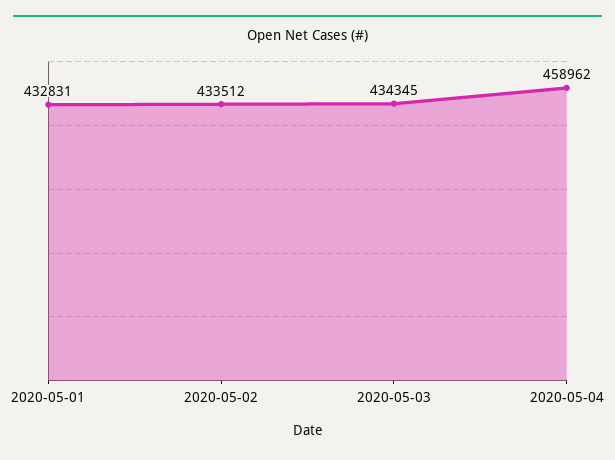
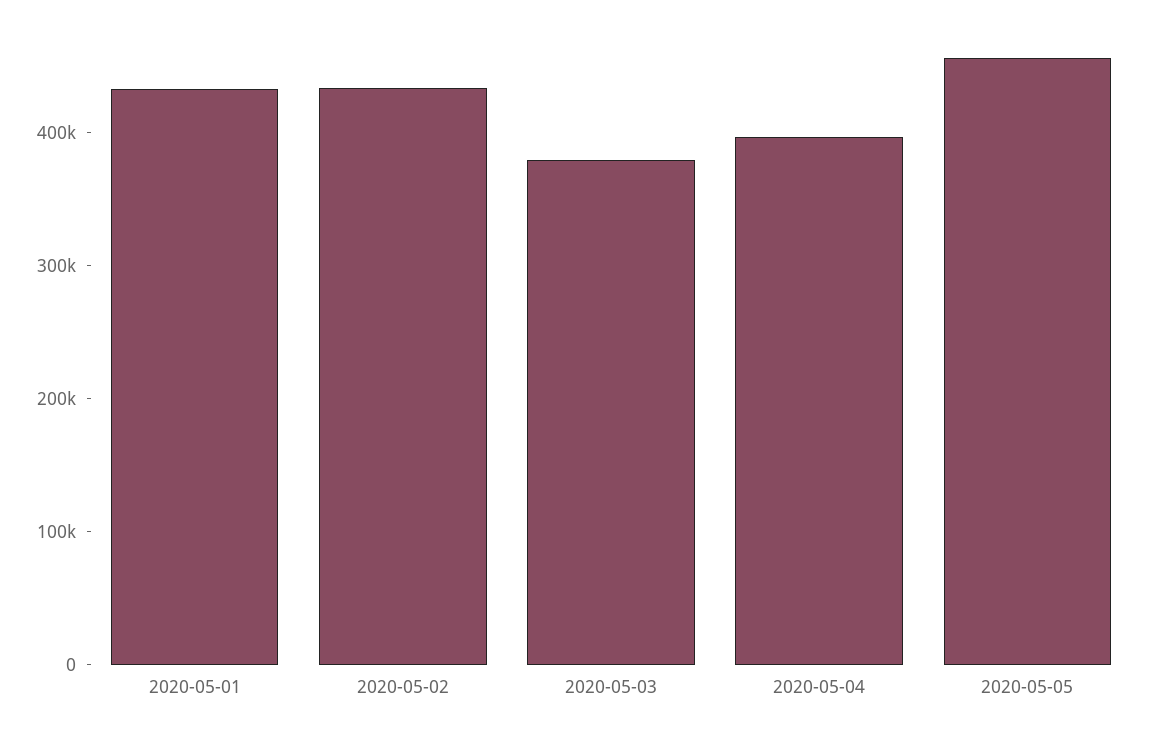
2020-05-03: 434345 -> 380000
2020-05-04: 458962 -> 400000
2020-05-05: none -> 460000

